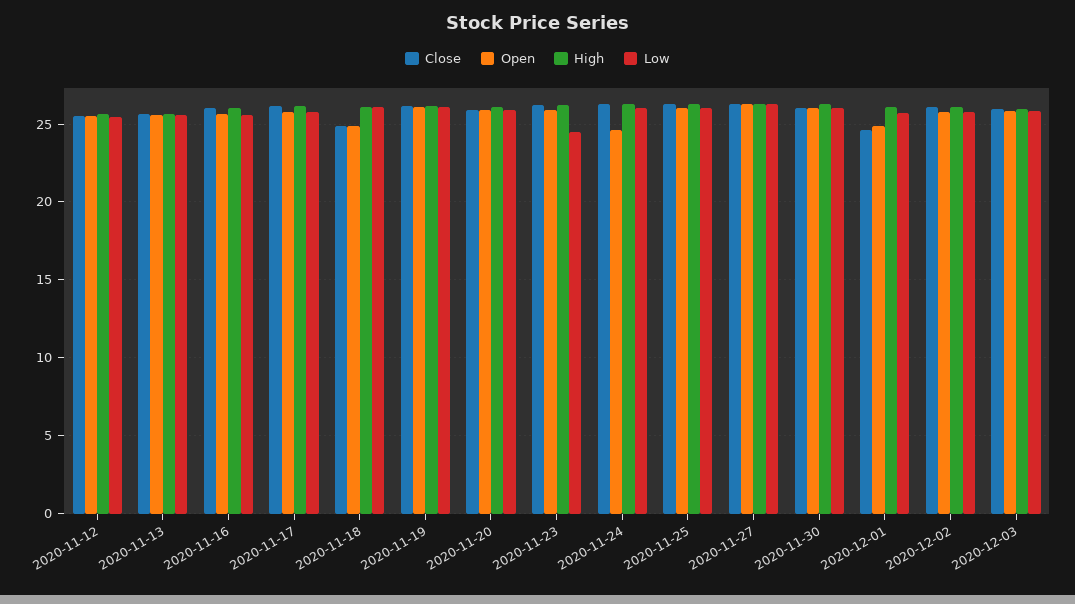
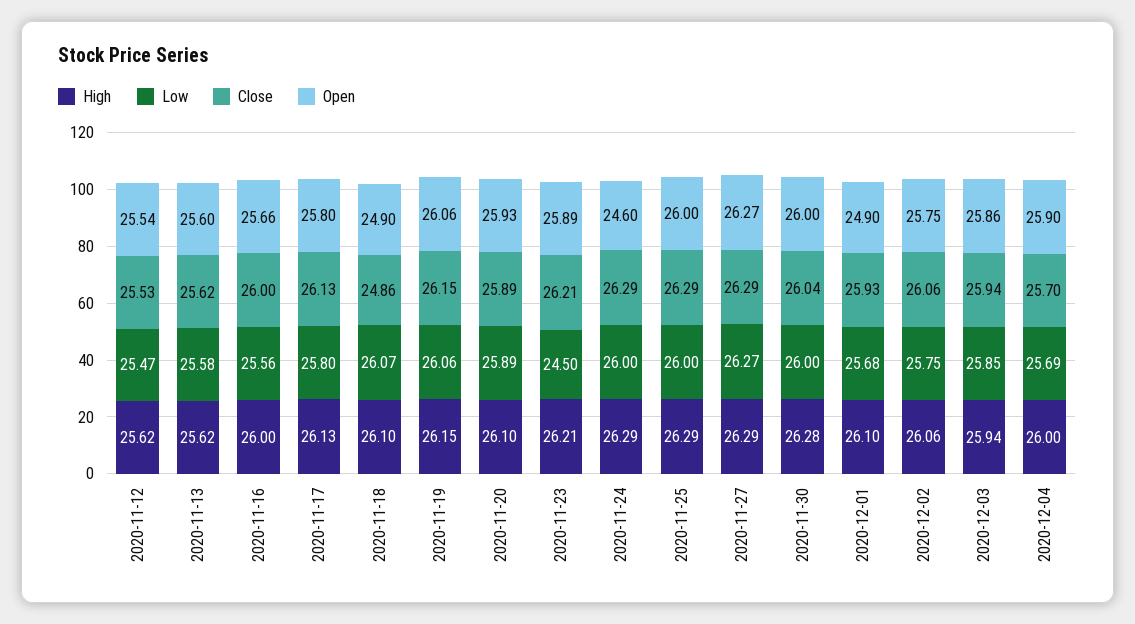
Close, 2020-12-01: 24.5 -> 25.93
High, 2020-12-04: none -> 26
Low, 2020-12-04: none -> 25.69
Close, 2020-12-04: none -> 25.7
Open, 2020-12-04: none -> 25.9

